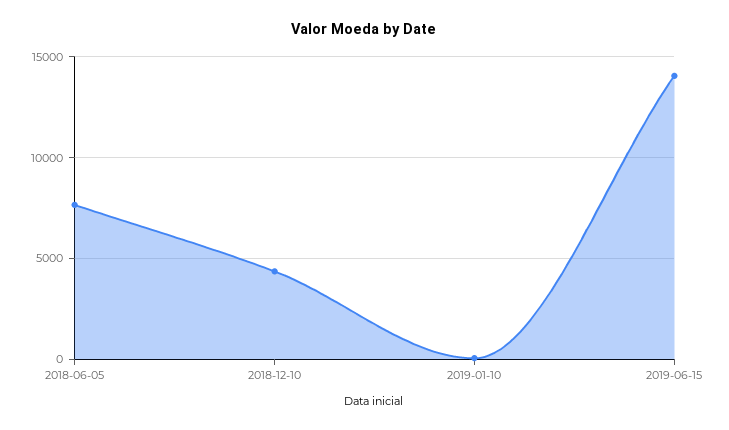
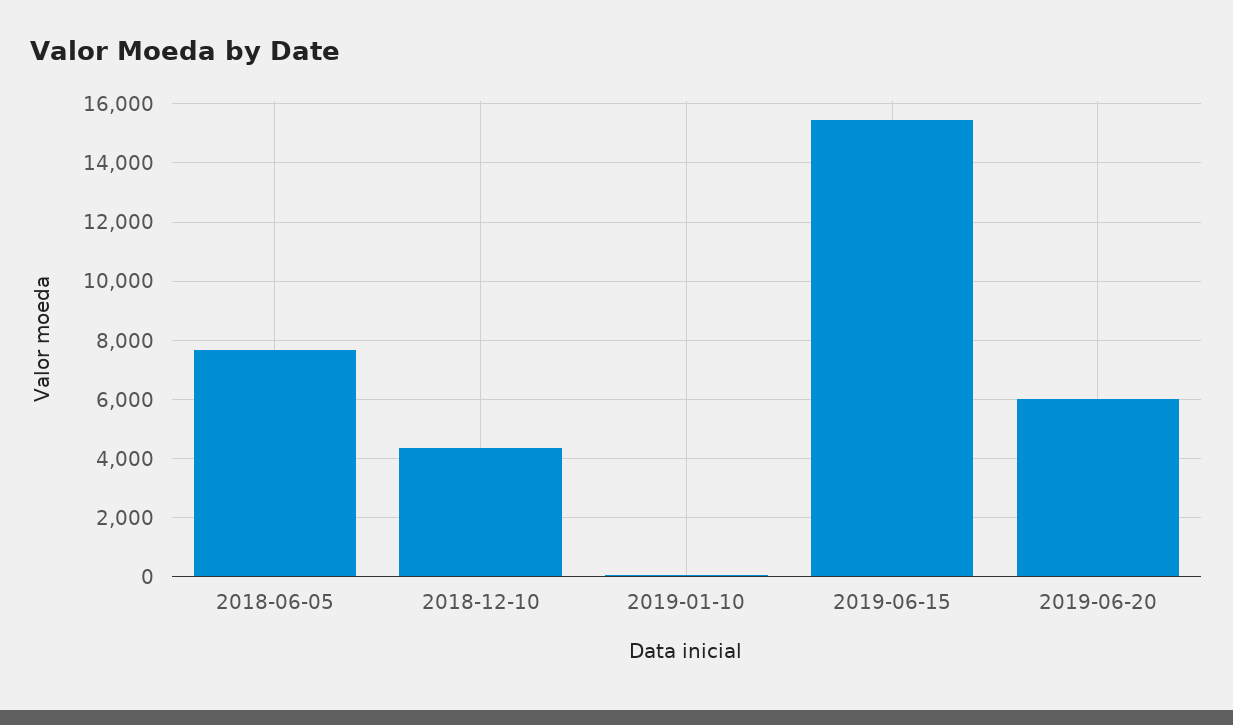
2019-06-15: 14000 -> 15500
2019-06-20: none -> 6000

